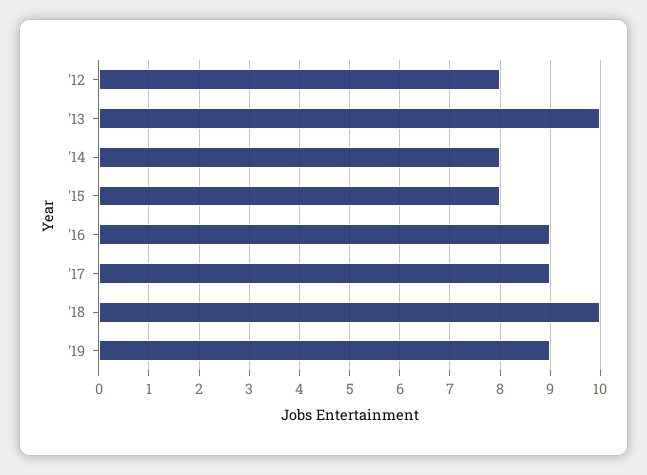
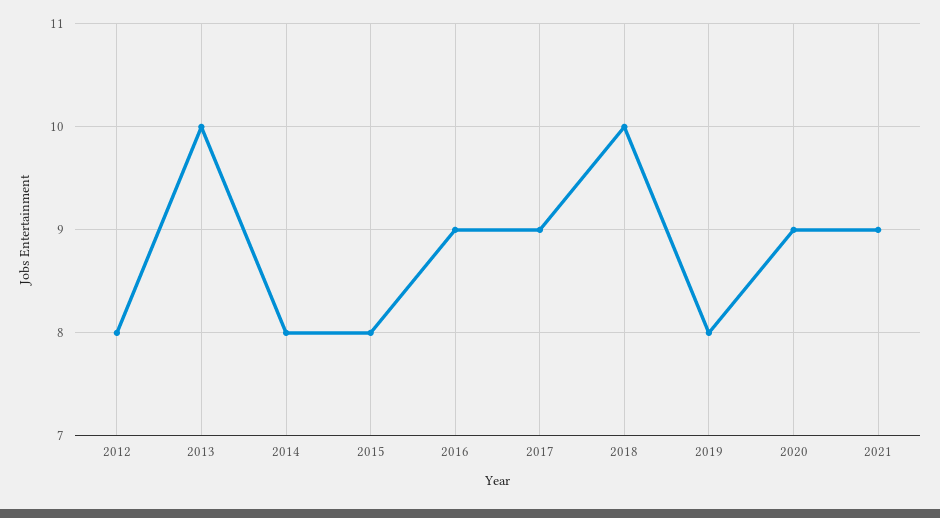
'19: 9 -> 8
2020: none -> 9
2021: none -> 9

